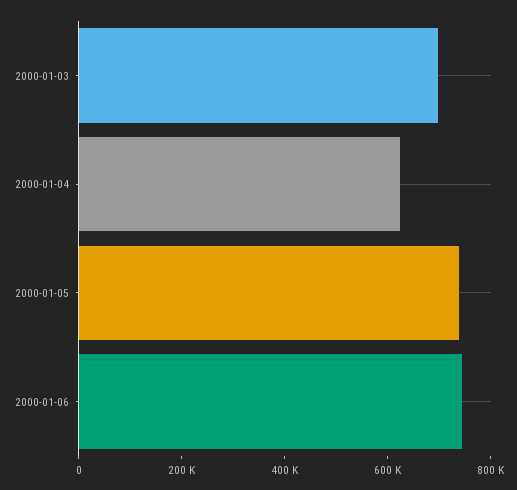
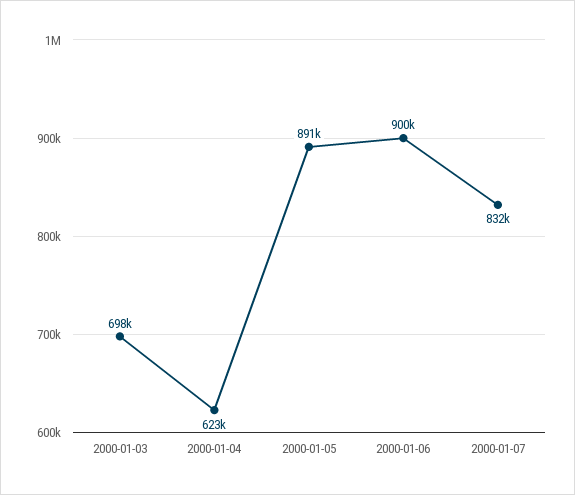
2000-01-05: 750000 -> 891000
2000-01-06: 750000 -> 900000
2000-01-07: none -> 832000

